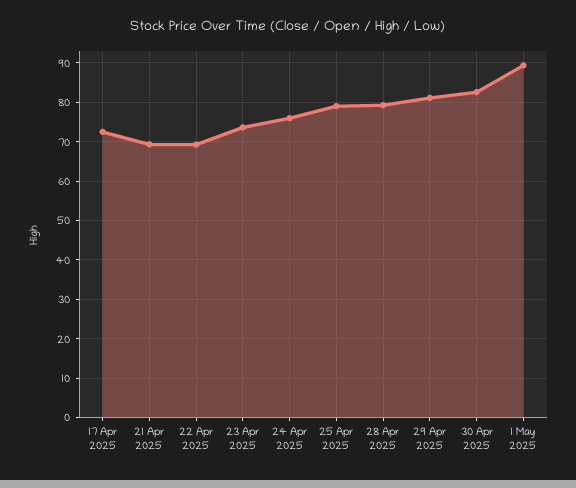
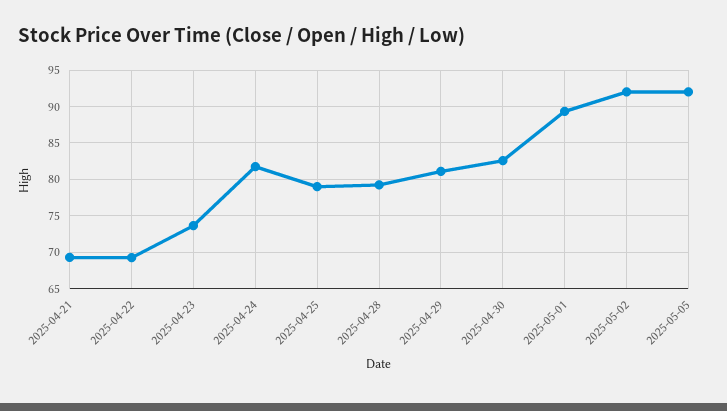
17 Apr 2025: 72 -> none
24 Apr 2025: 76 -> 82
2025-05-02: none -> 92
2025-05-05: none -> 92

